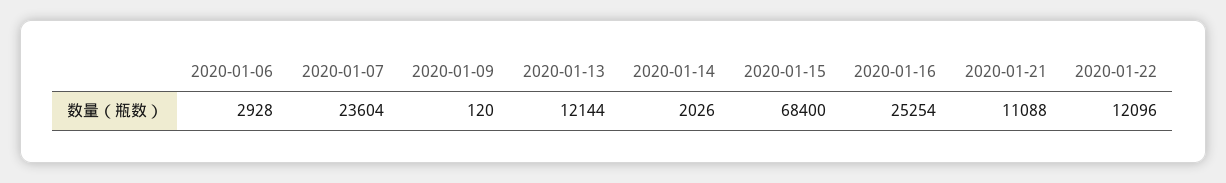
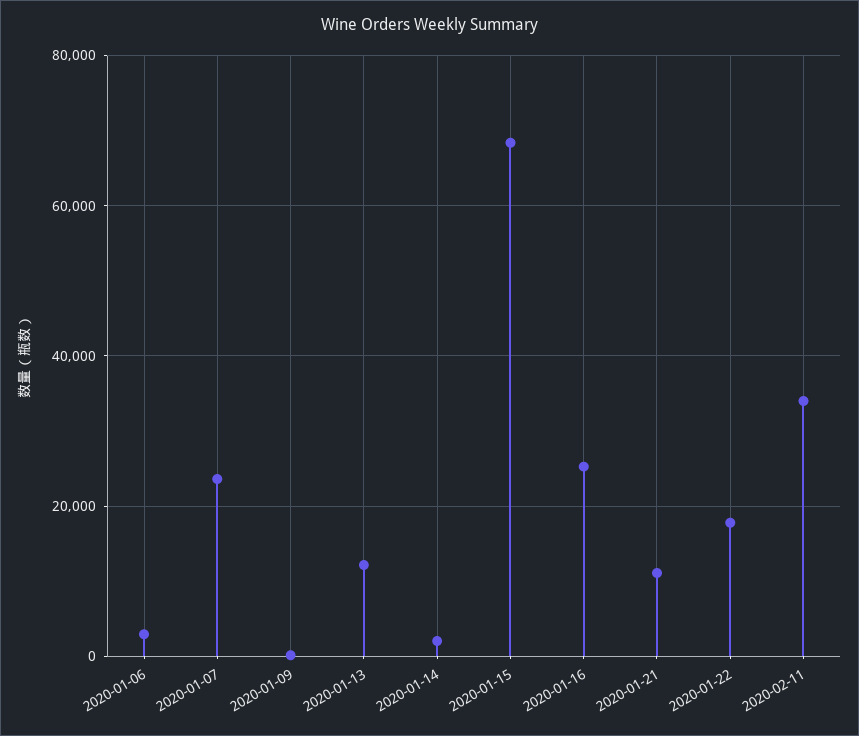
2020-01-22: 12096 -> 18000
2020-02-11: none -> 34000

